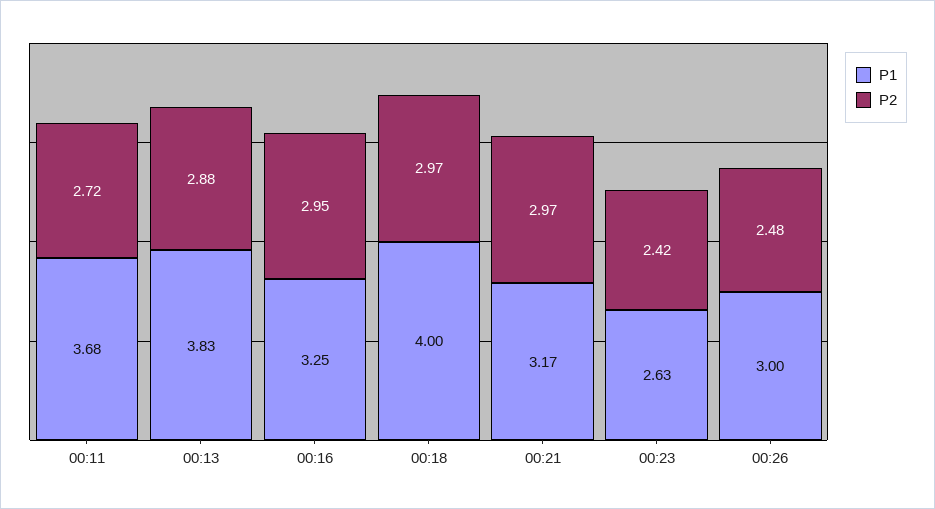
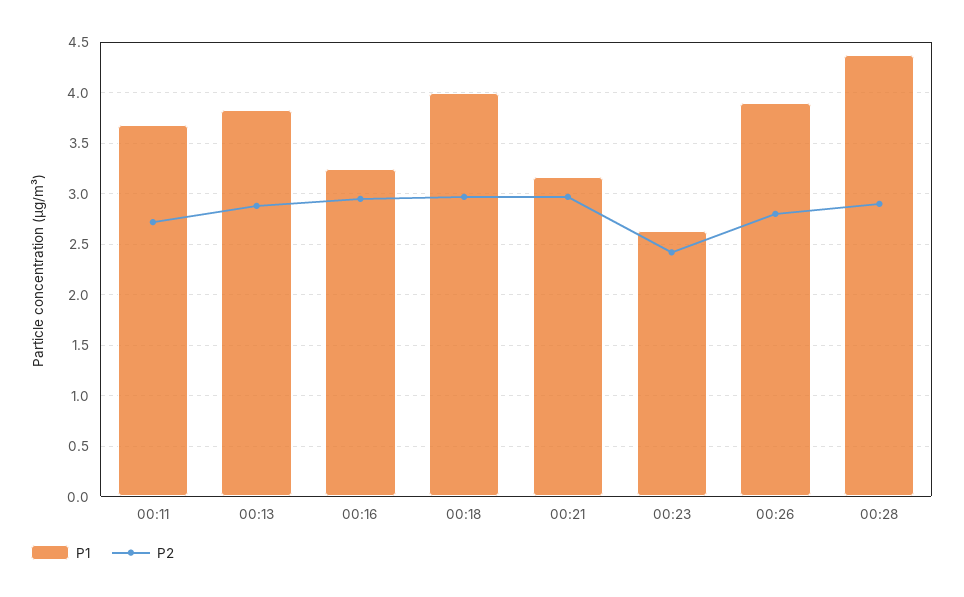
P1, 00:26: 3 -> 3.9
P2, 00:26: 2.48 -> 2.8
P1, 00:28: none -> 4.4
P2, 00:28: none -> 2.9

